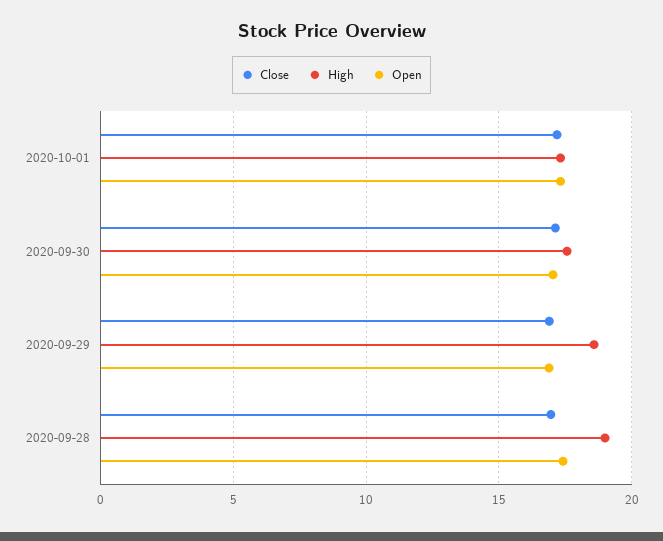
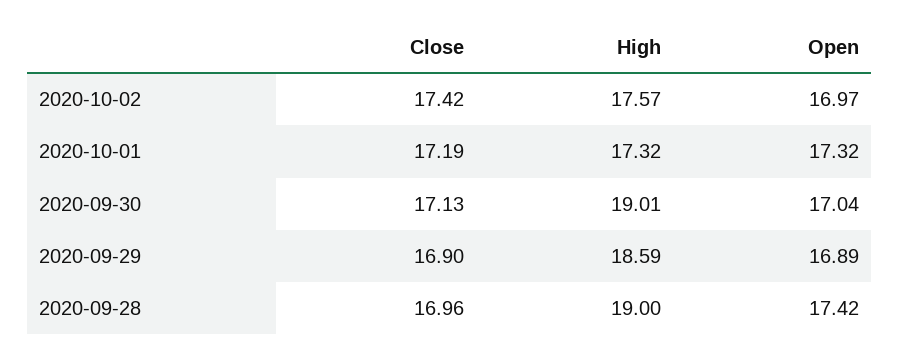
High, 2020-09-30: 17.5 -> 19.01
Close, 2020-10-02: none -> 17.42
High, 2020-10-02: none -> 17.57
Open, 2020-10-02: none -> 16.97

